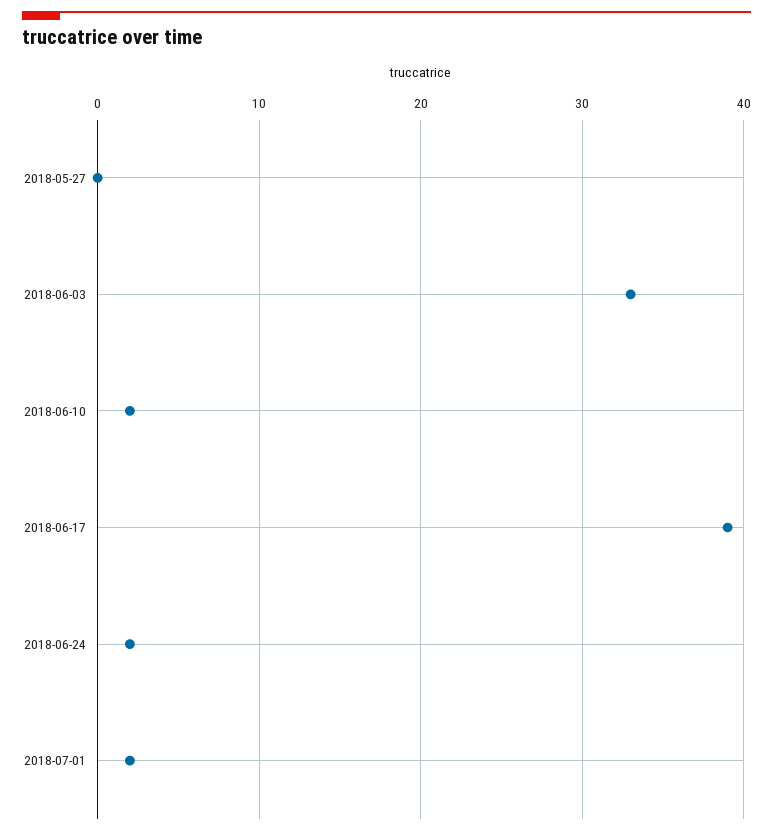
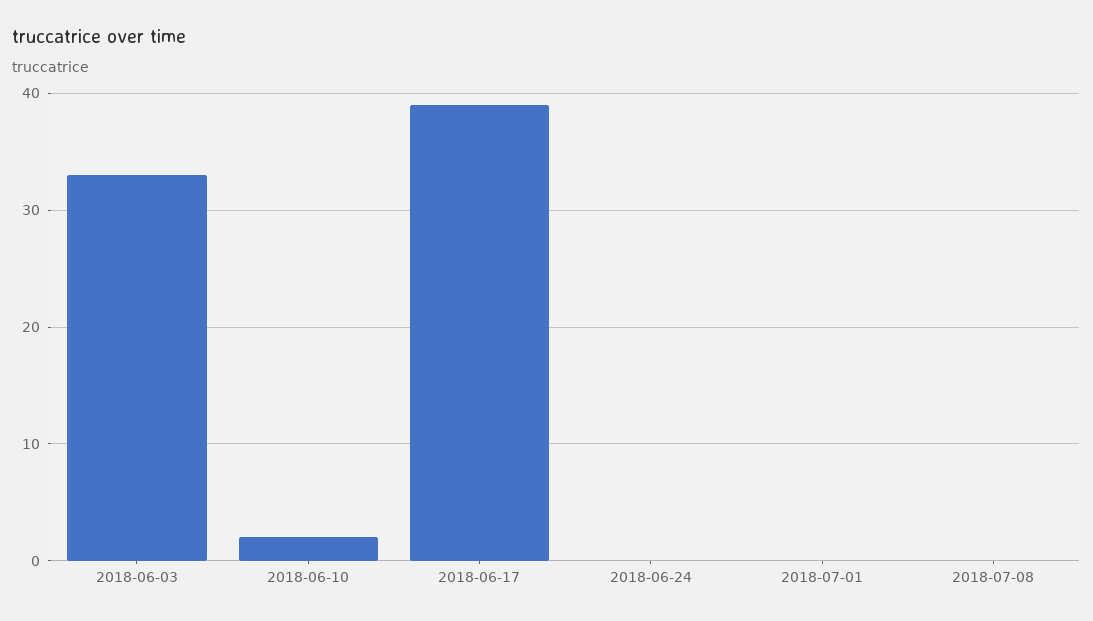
2018-05-27: 0 -> none
2018-06-24: 2 -> 0
2018-07-01: 2 -> 0
2018-07-08: none -> 0

